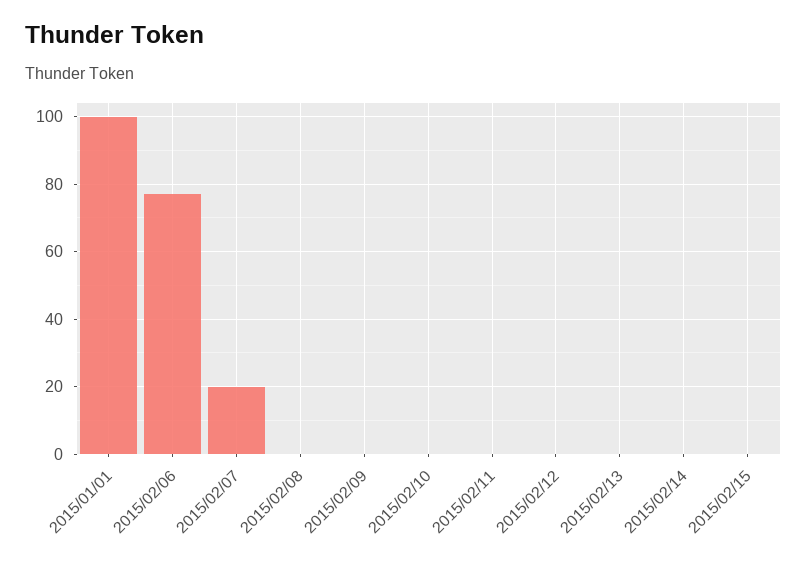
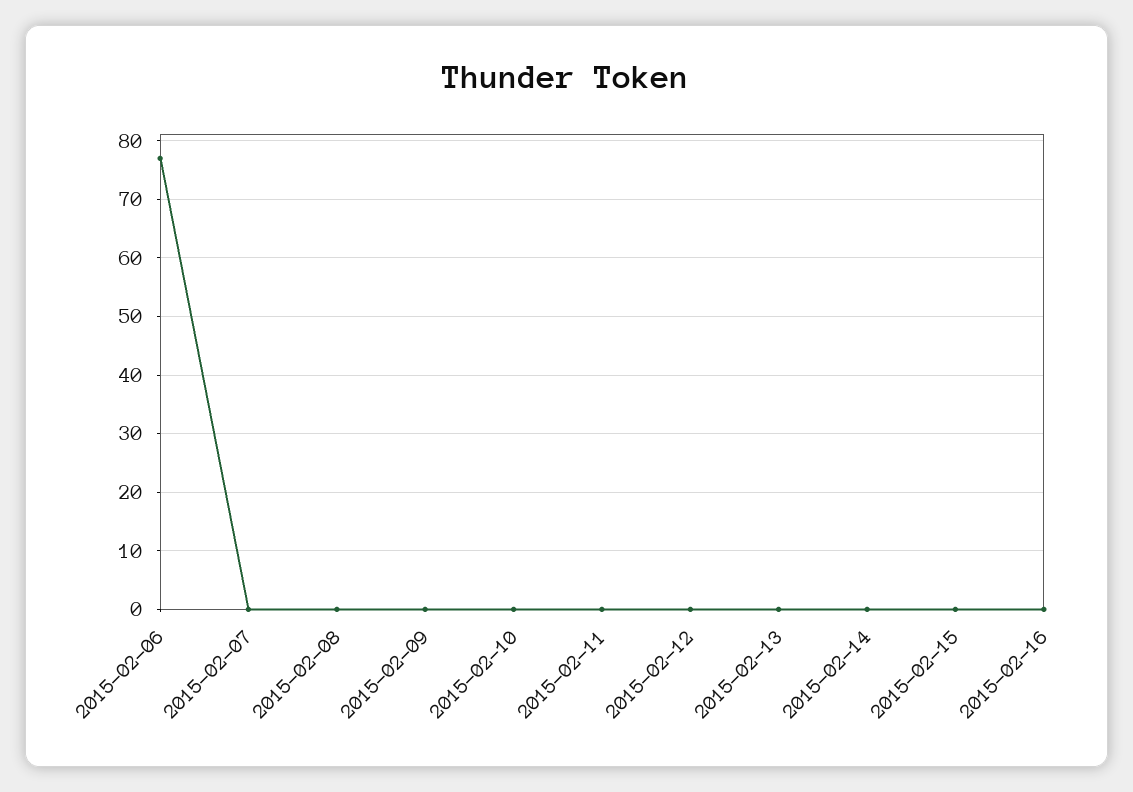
2015/01/01: 100 -> none
2015/02/07: 20 -> 0
2015-02-16: none -> 0

